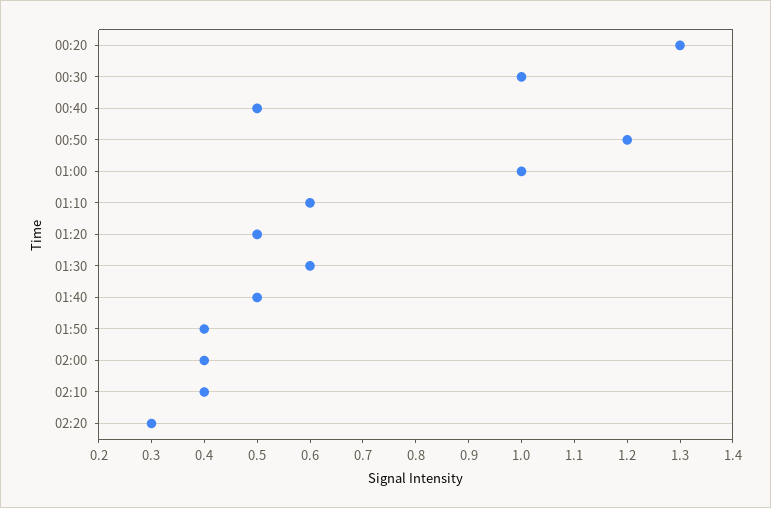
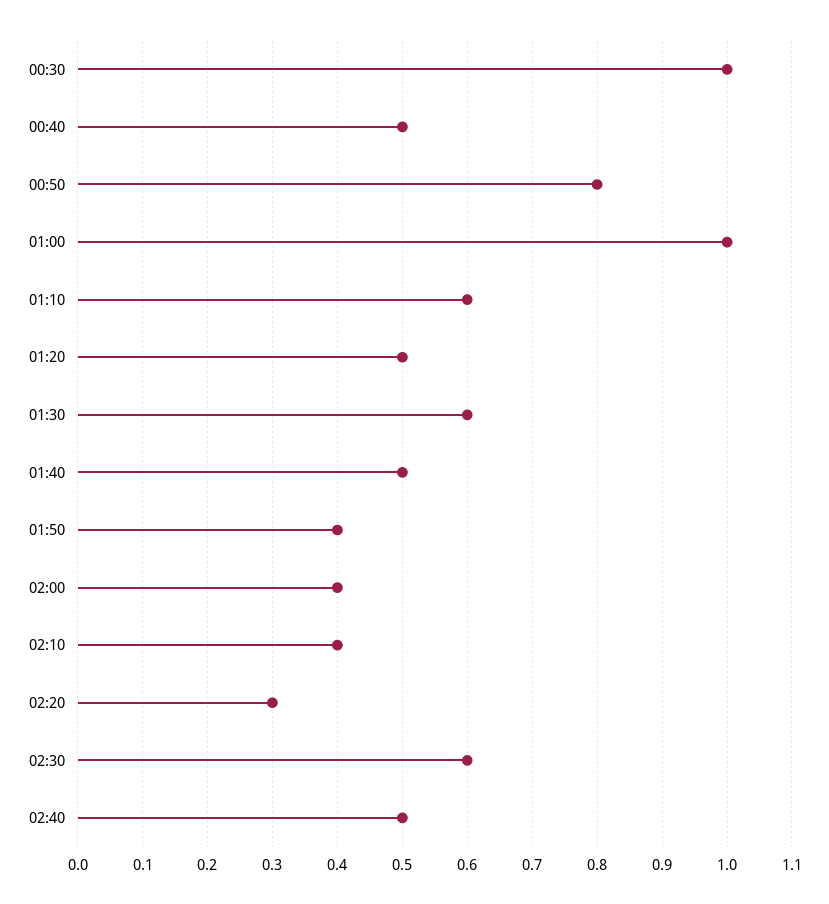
00:20: 1.3 -> none
00:50: 1.2 -> 0.8
02:30: none -> 0.6
02:40: none -> 0.5

